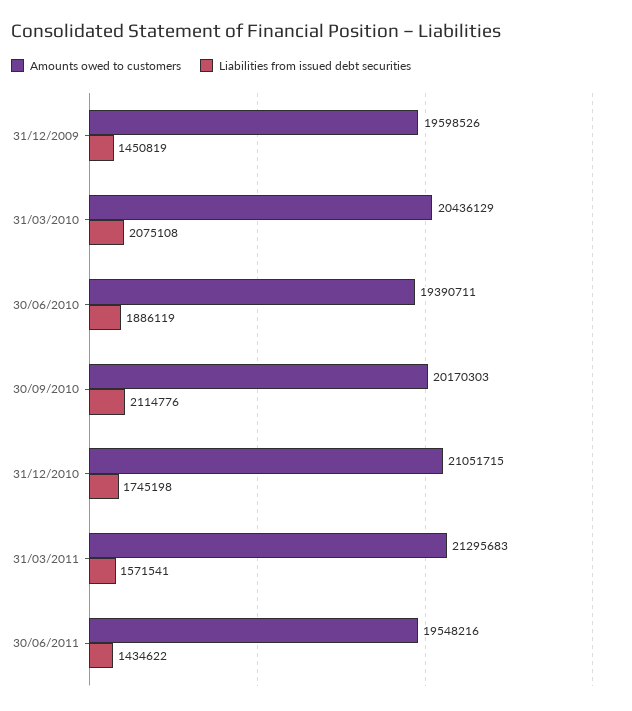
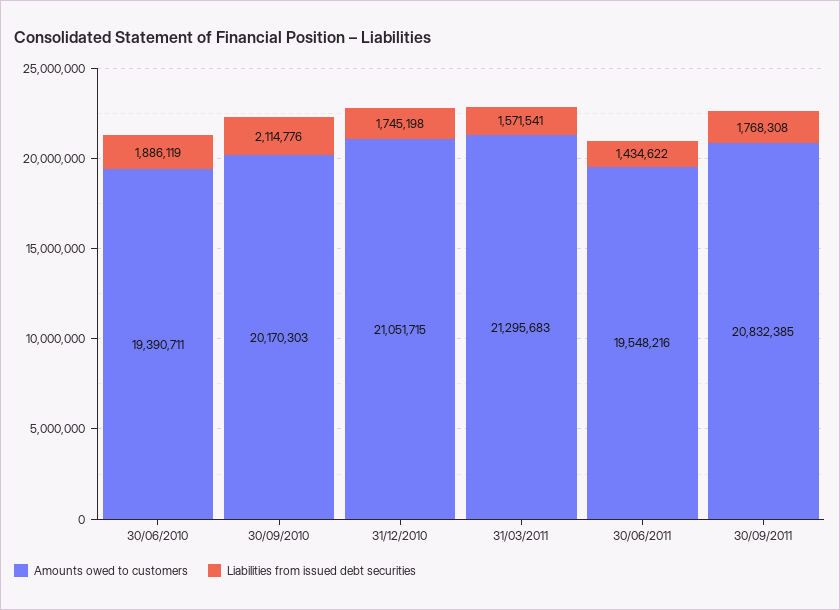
Amounts owed to customers, 31/12/2009: 19598526 -> none
Liabilities from issued debt securities, 31/12/2009: 1450819 -> none
Amounts owed to customers, 31/03/2010: 20436129 -> none
Liabilities from issued debt securities, 31/03/2010: 2075108 -> none
Amounts owed to customers, 30/09/2011: none -> 20832385
Liabilities from issued debt securities, 30/09/2011: none -> 1768308

